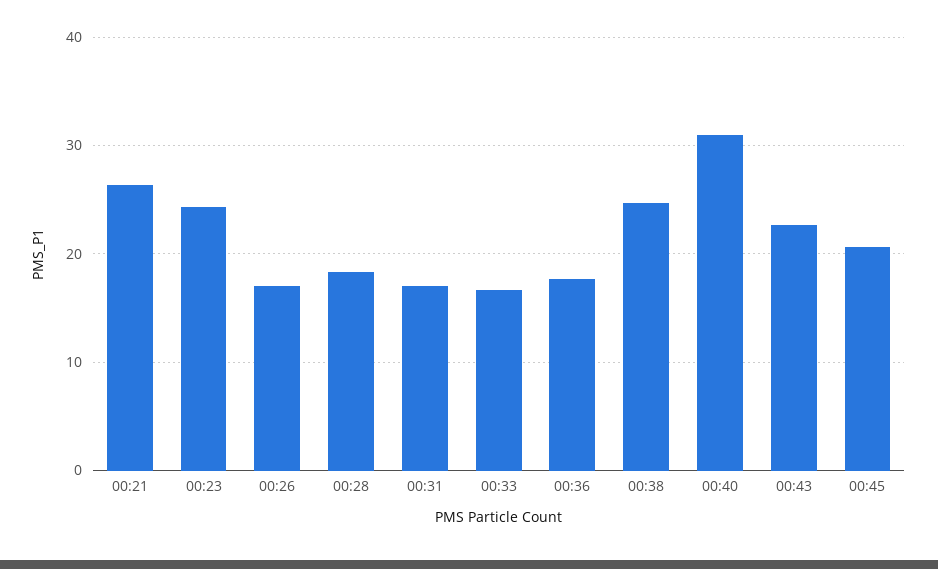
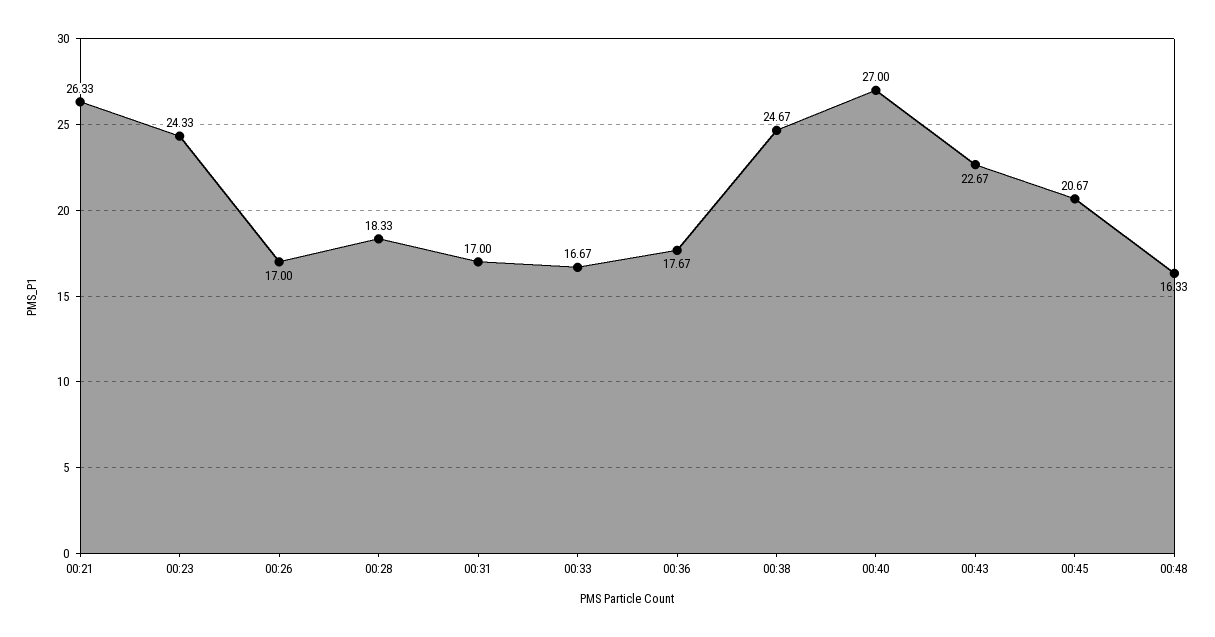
00:40: 31 -> 27
00:48: none -> 16.33

